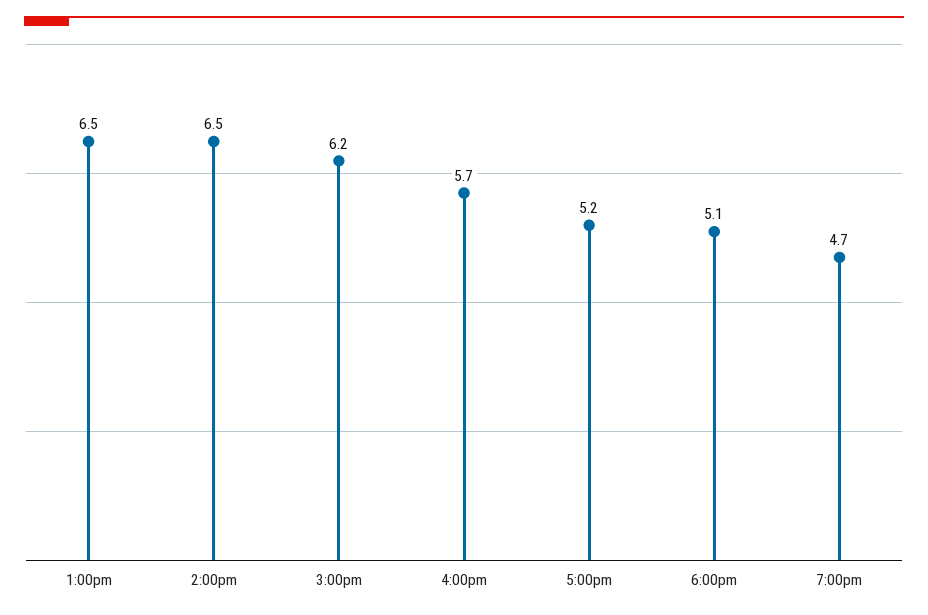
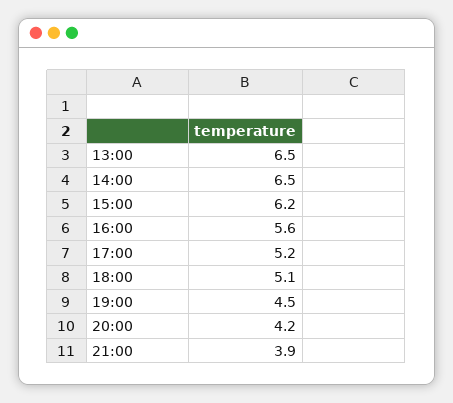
4:00pm: 5.7 -> 5.6
7:00pm: 4.7 -> 4.5
20:00: none -> 4.2
21:00: none -> 3.9

